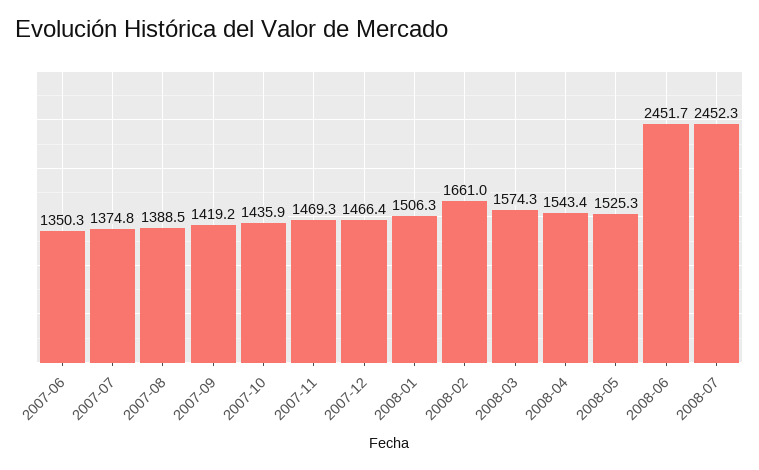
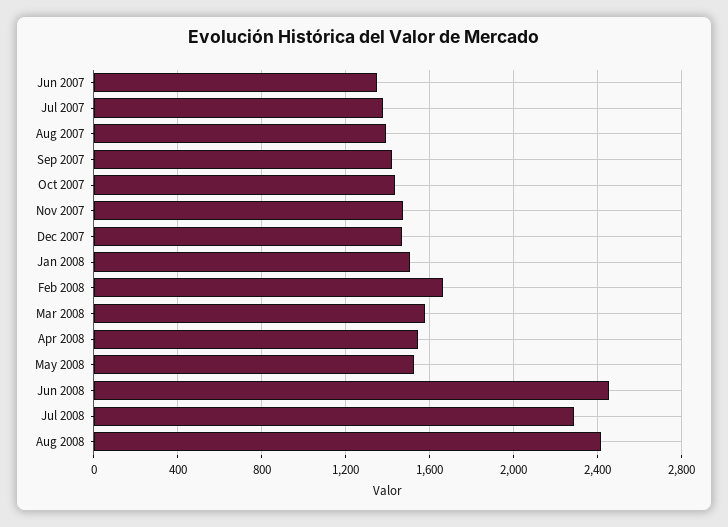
2008-07: 2452.3 -> 2300
Aug 2008: none -> 2400

